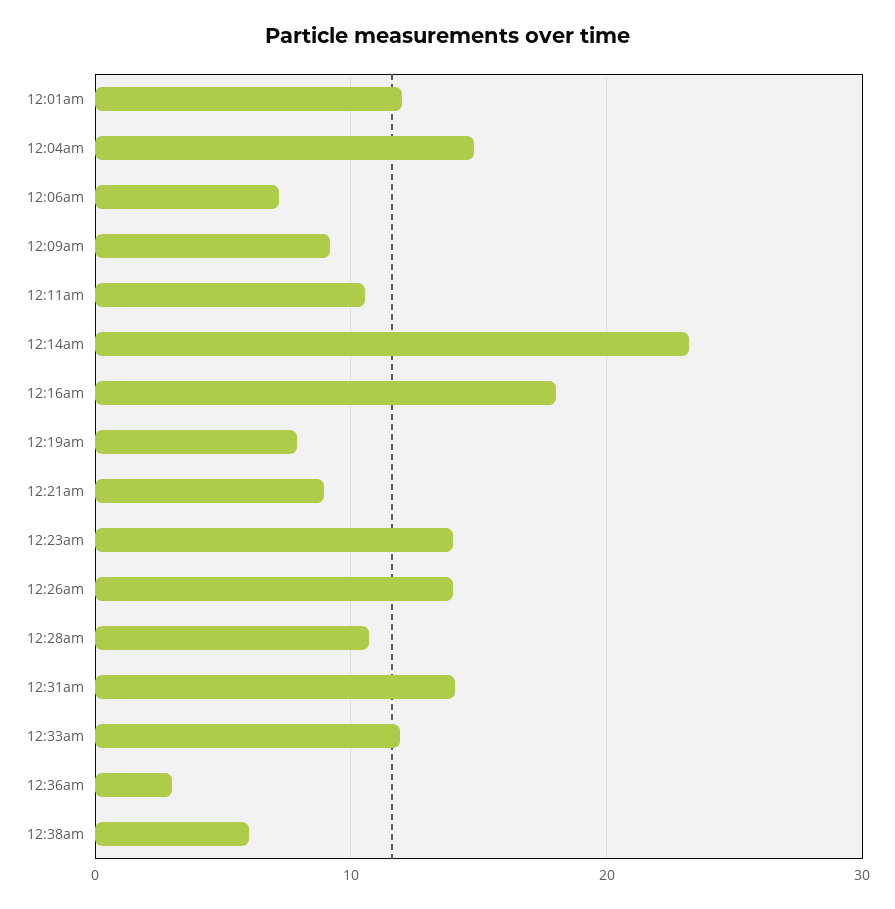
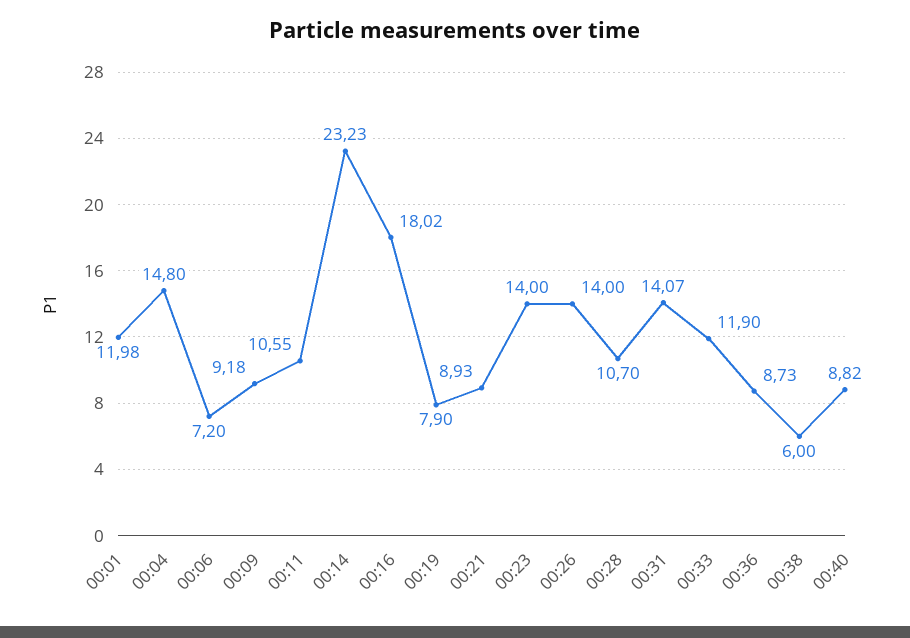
12:36am: 3 -> 8.73
00:40: none -> 8.82

